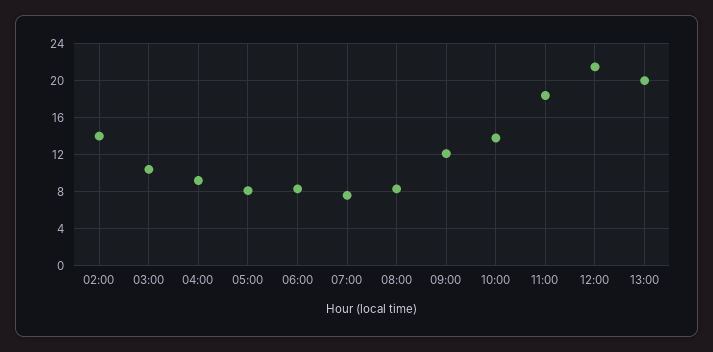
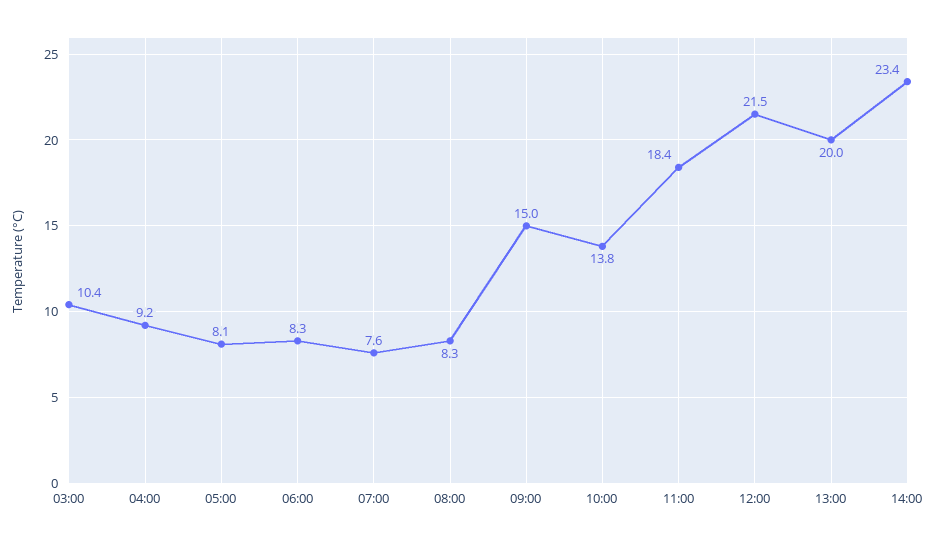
02:00: 14 -> none
09:00: 12 -> 15
14:00: none -> 23.4

